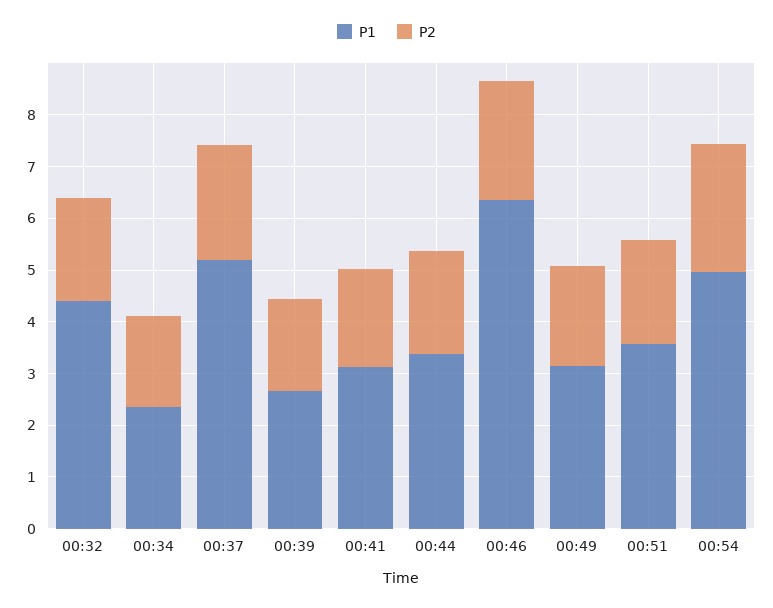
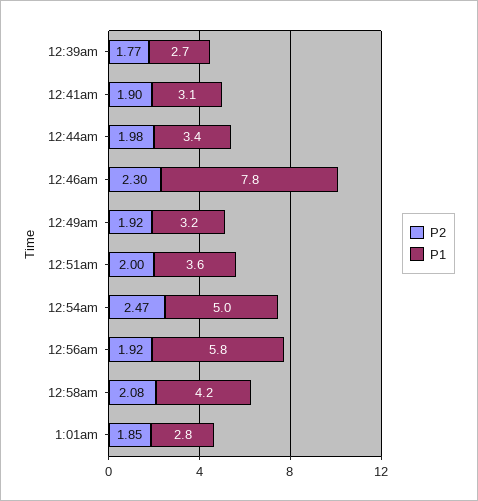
P1, 00:32: 4.4 -> none
P2, 00:32: 2 -> none
P1, 00:34: 2.4 -> none
P2, 00:34: 1.8 -> none
P1, 00:37: 5.2 -> none
P2, 00:37: 2.2 -> none
P1, 00:46: 6.4 -> 7.8
P2, 12:56am: none -> 1.92
P1, 12:56am: none -> 5.8
P2, 12:58am: none -> 2.08
P1, 12:58am: none -> 4.2
P2, 1:01am: none -> 1.85
P1, 1:01am: none -> 2.8

